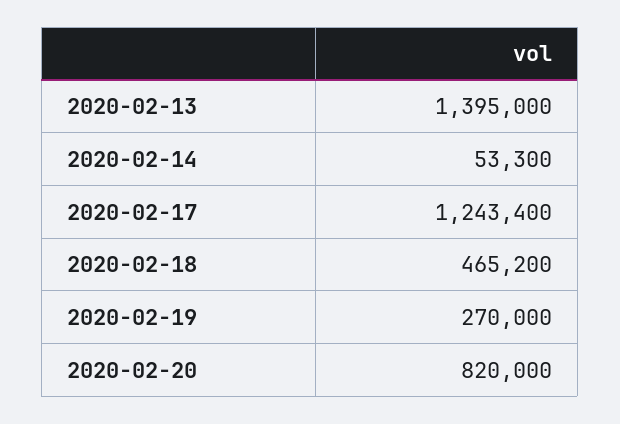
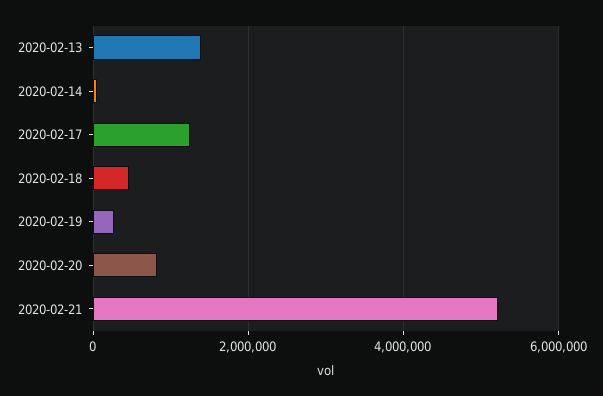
2020-02-21: none -> 5200000

